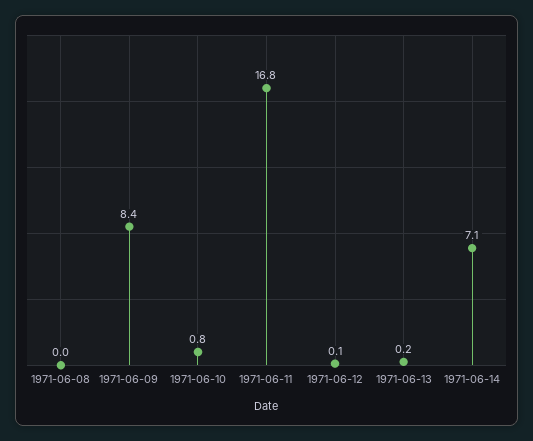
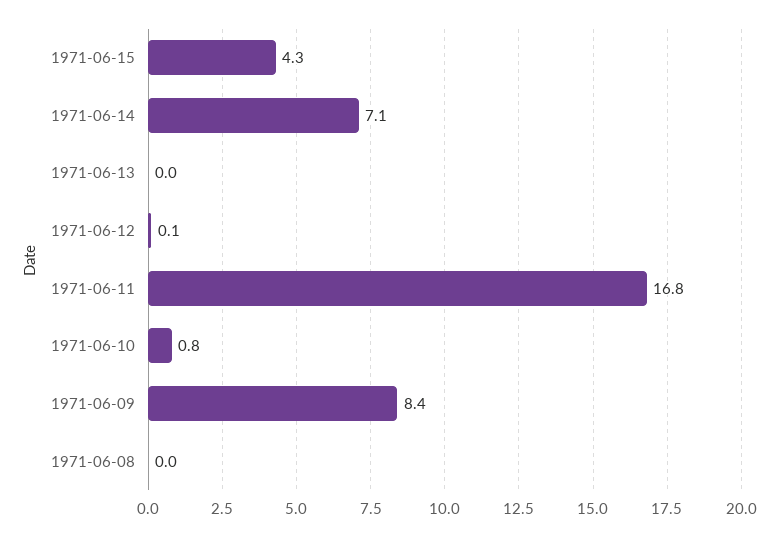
1971-06-13: 0.2 -> 0
1971-06-15: none -> 4.3

